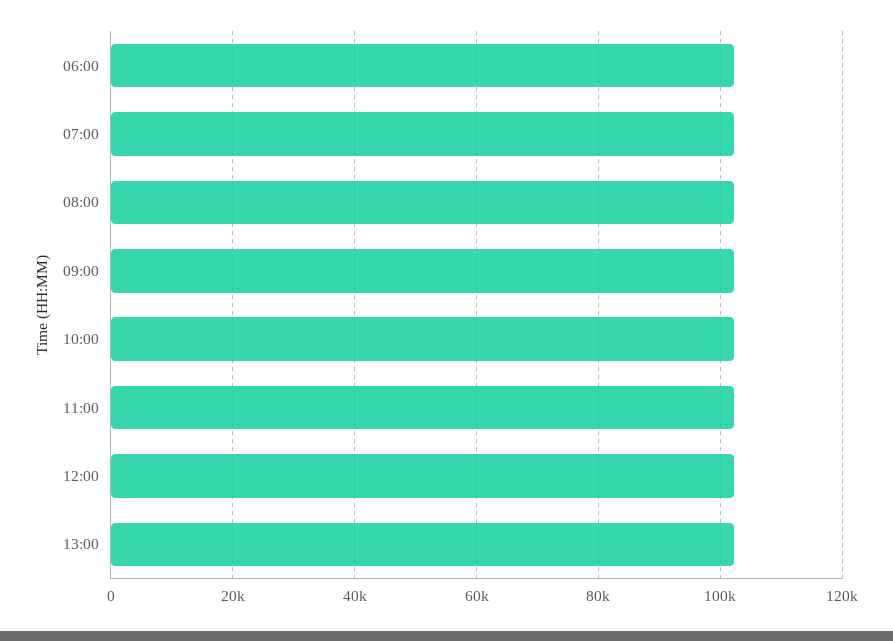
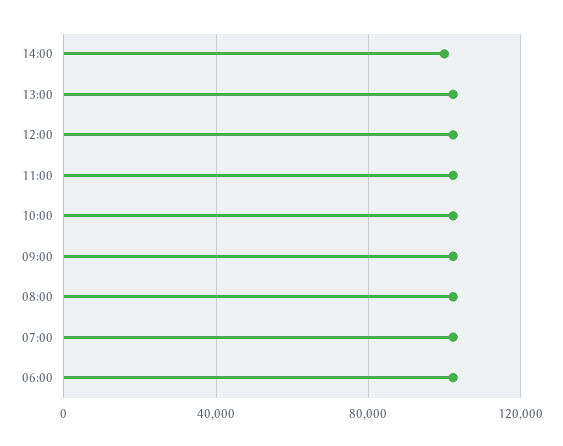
14:00: none -> 100000

